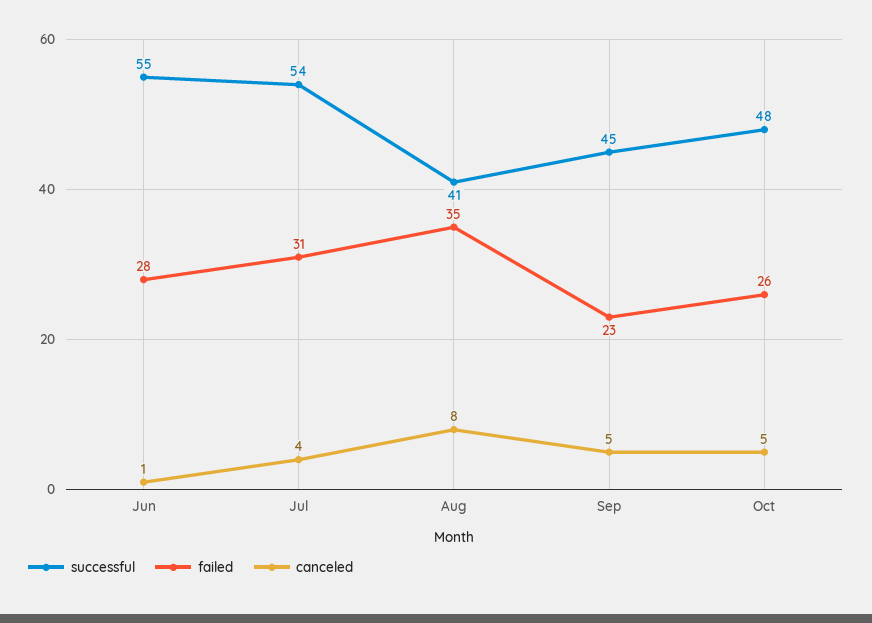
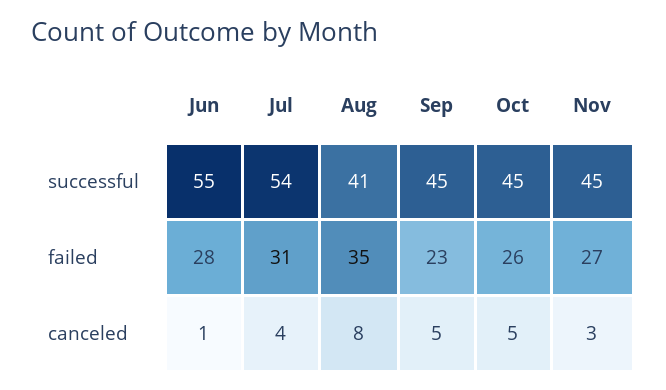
successful, Oct: 48 -> 45
successful, Nov: none -> 45
failed, Nov: none -> 27
canceled, Nov: none -> 3

